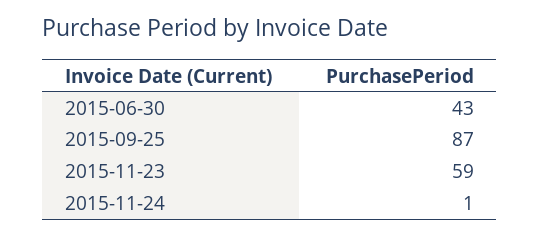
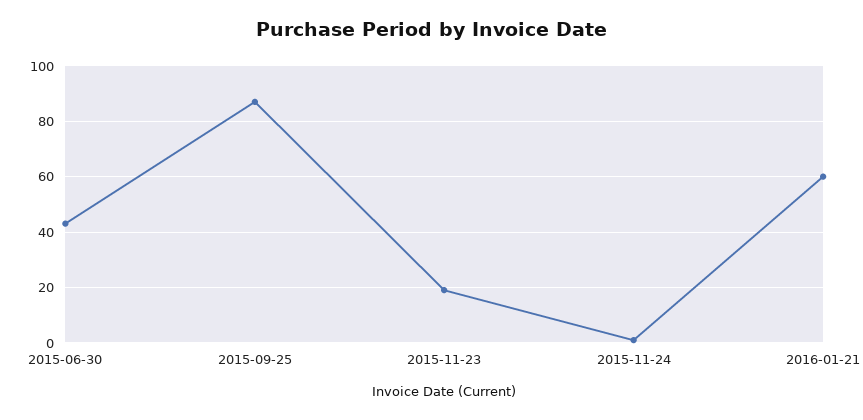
2015-11-23: 59 -> 20
2016-01-21: none -> 60

